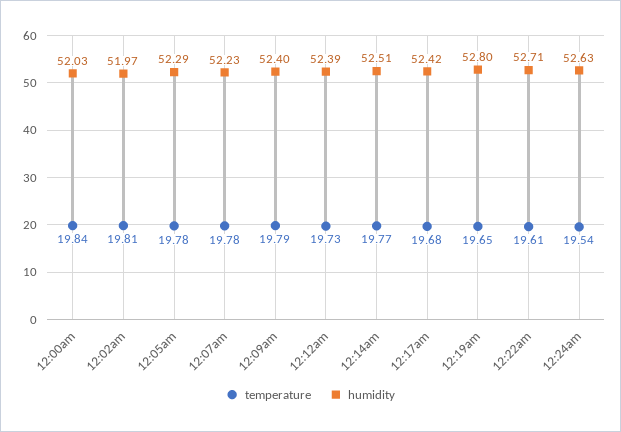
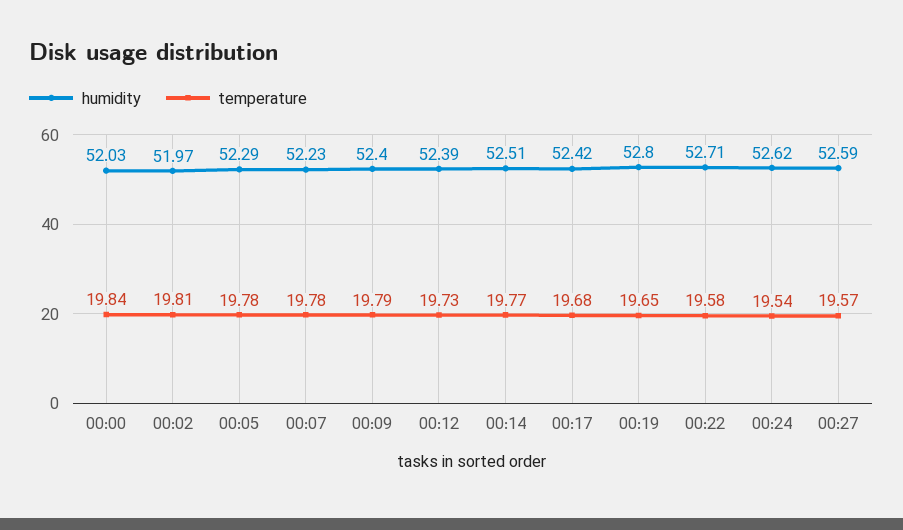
temperature, 12:22am: 19.61 -> 19.58
humidity, 12:24am: 52.63 -> 52.62
humidity, 00:27: none -> 52.59
temperature, 00:27: none -> 19.57

